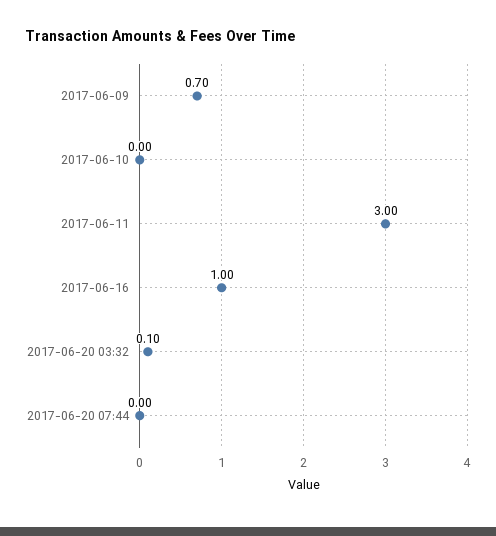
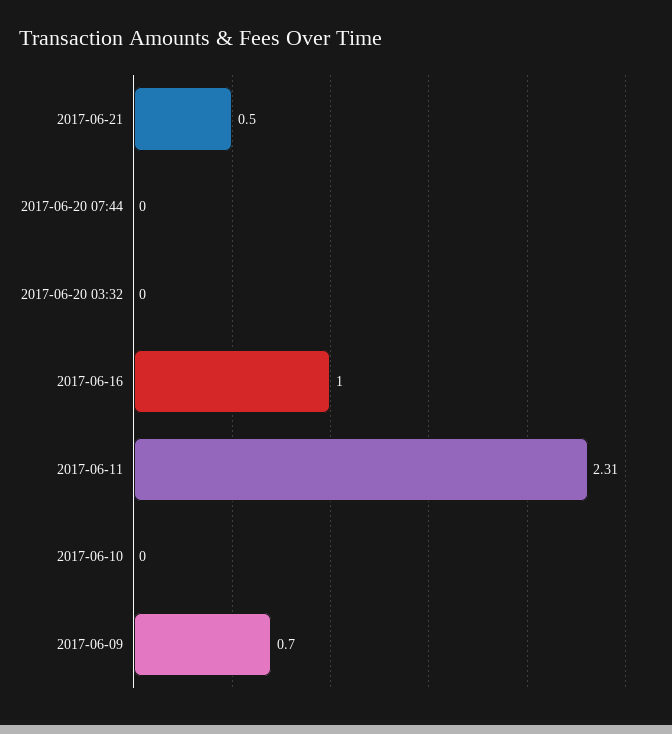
2017-06-11: 3 -> 2.31
2017-06-20 03:32: 0.1 -> 0
2017-06-21: none -> 0.5

